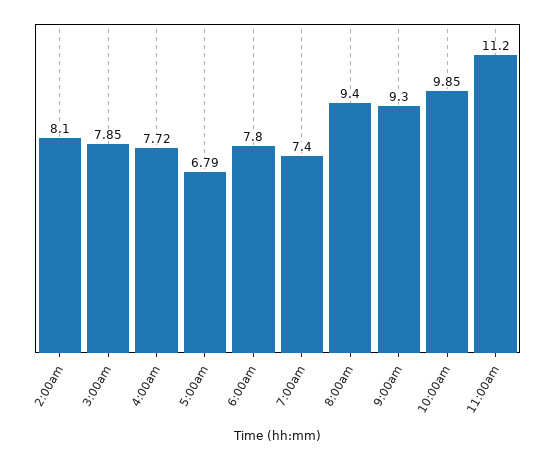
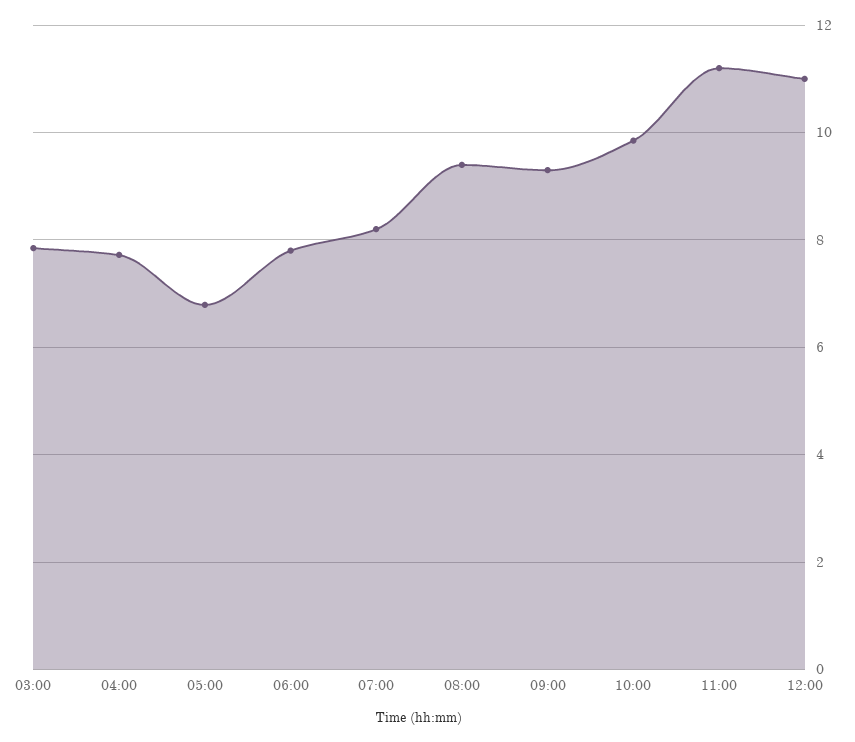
2:00am: 8.1 -> none
7:00am: 7.4 -> 8.2
12:00: none -> 11

